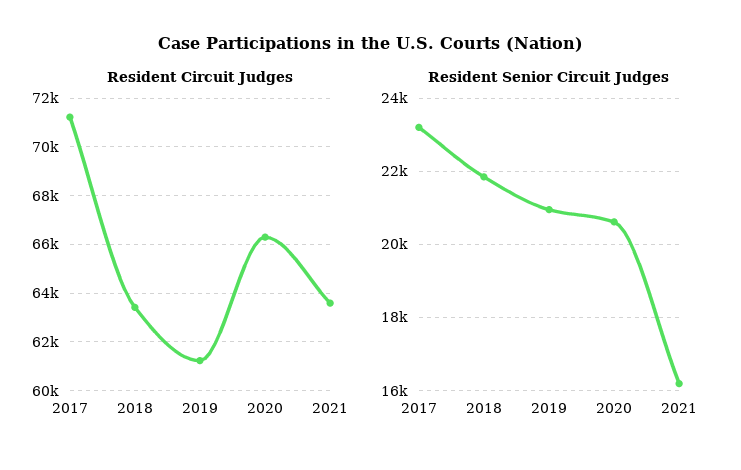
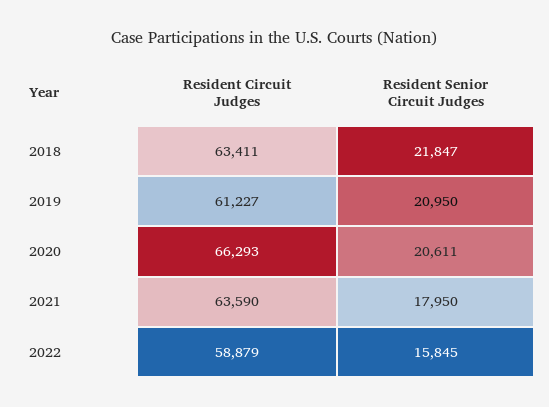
Resident Circuit Judges, 2017: 71250 -> none
Resident Senior Circuit Judges, 2017: 23200 -> none
Resident Senior Circuit Judges, 2021: 16200 -> 17950
Resident Circuit Judges, 2022: none -> 58879
Resident Senior Circuit Judges, 2022: none -> 15845

